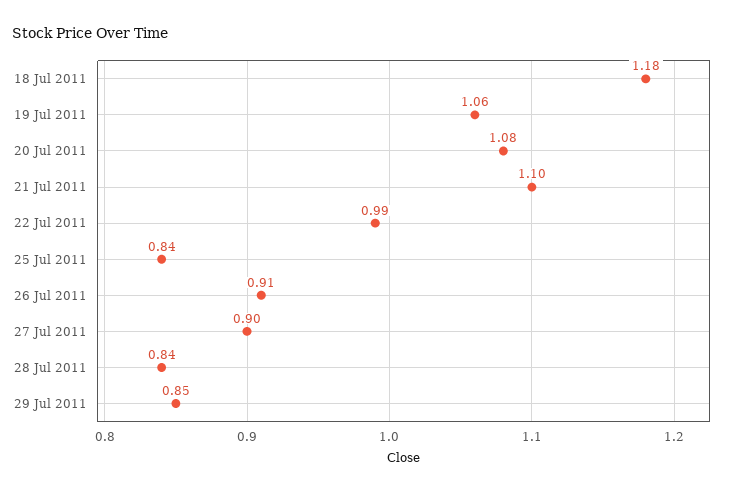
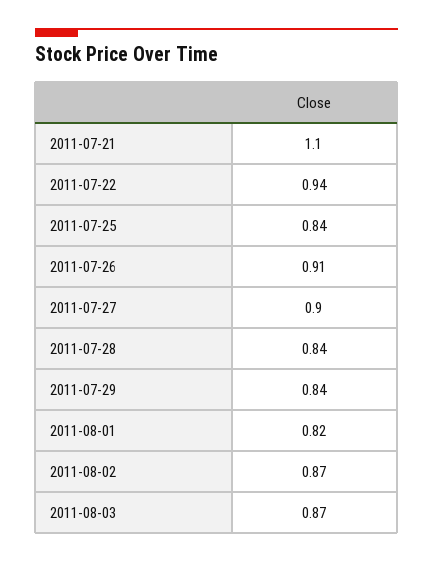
18 Jul 2011: 1.18 -> none
19 Jul 2011: 1.06 -> none
20 Jul 2011: 1.08 -> none
22 Jul 2011: 0.99 -> 0.94
29 Jul 2011: 0.85 -> 0.84
2011-08-01: none -> 0.82
2011-08-02: none -> 0.87
2011-08-03: none -> 0.87

